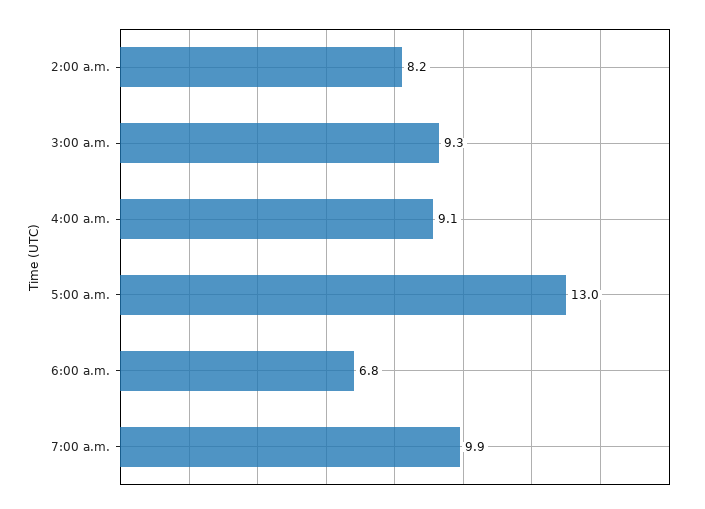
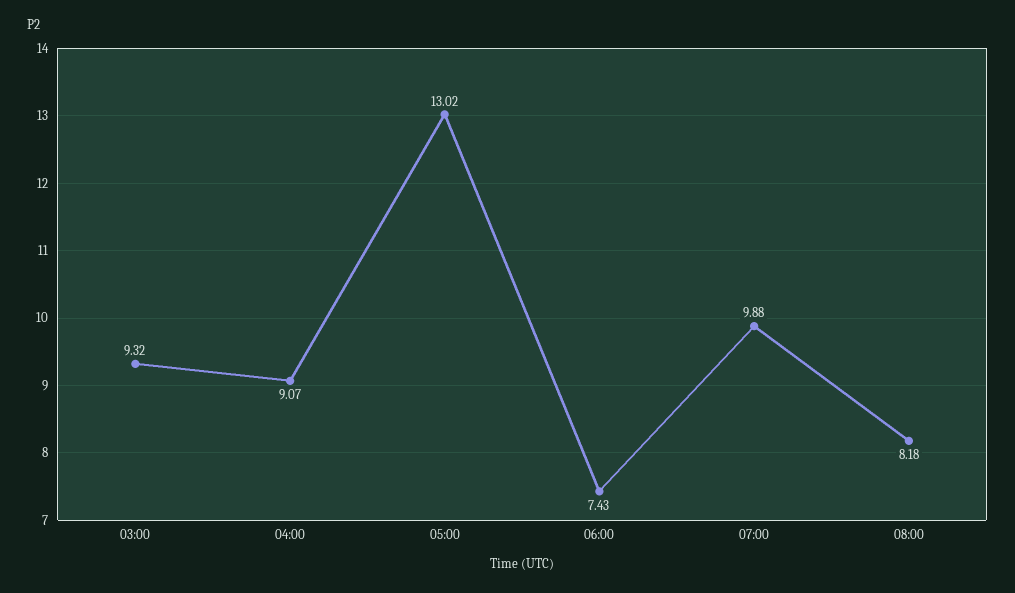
2:00 a.m.: 8.2 -> none
6:00 a.m.: 6.8 -> 7.43
08:00: none -> 8.18

